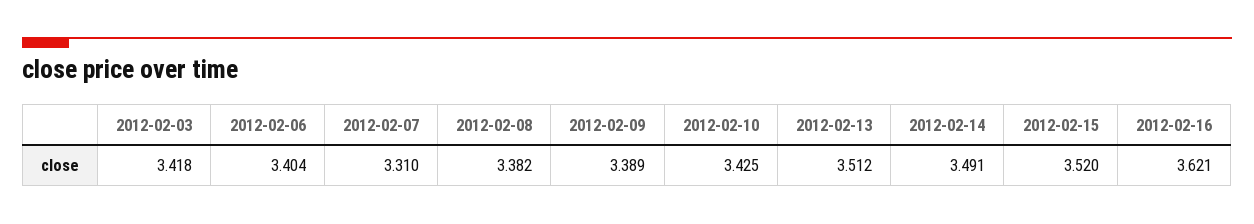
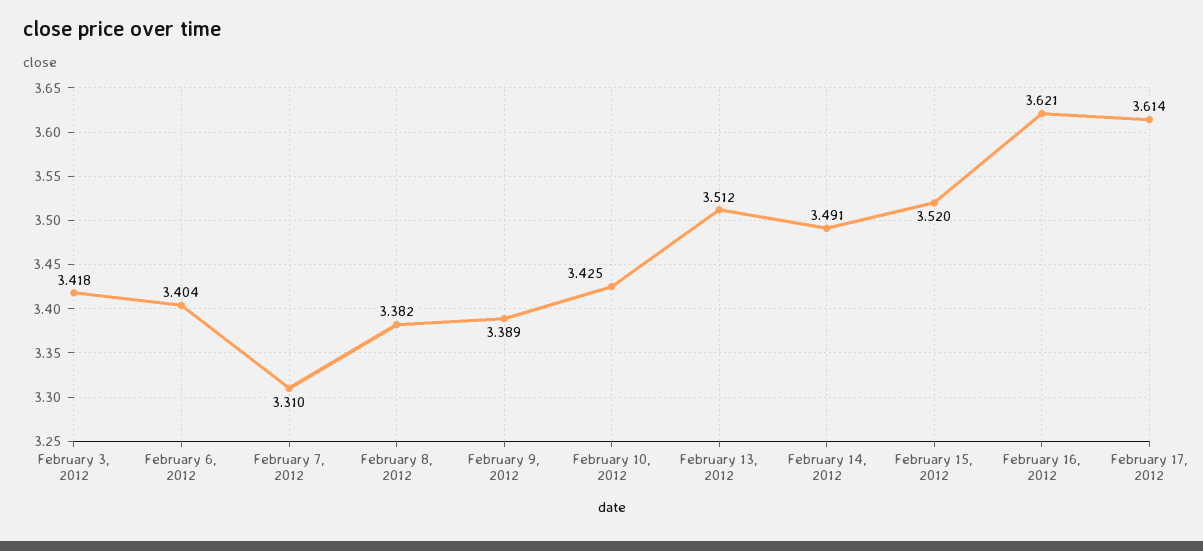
February 17, 2012: none -> 3.614

